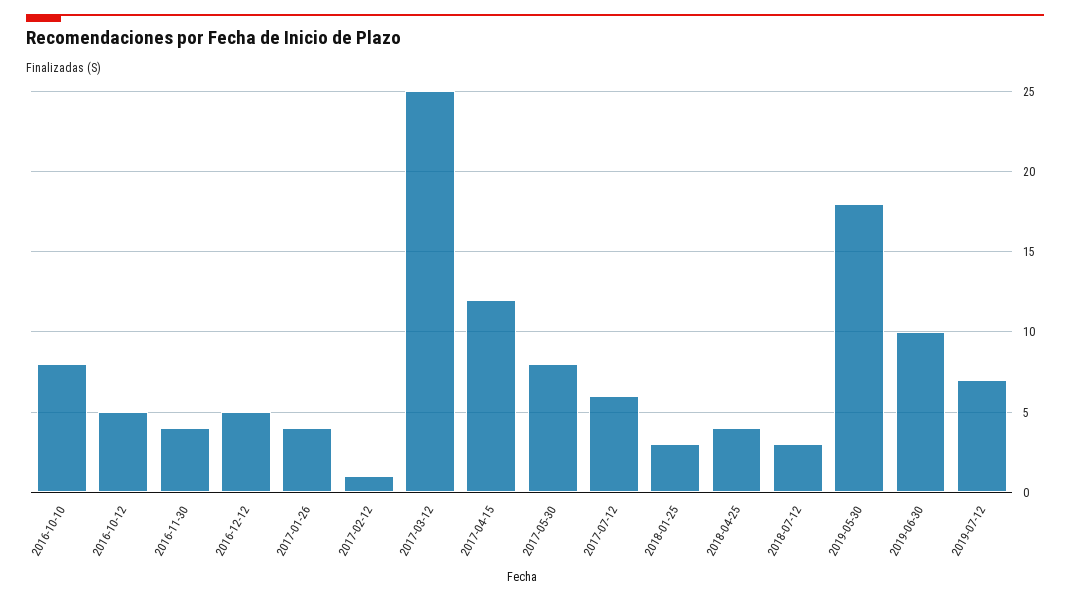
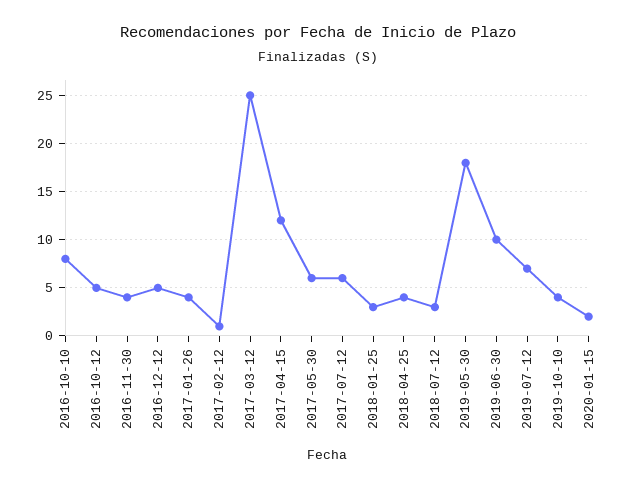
2017-05-30: 8 -> 6
2019-10-10: none -> 4
2020-01-15: none -> 2

